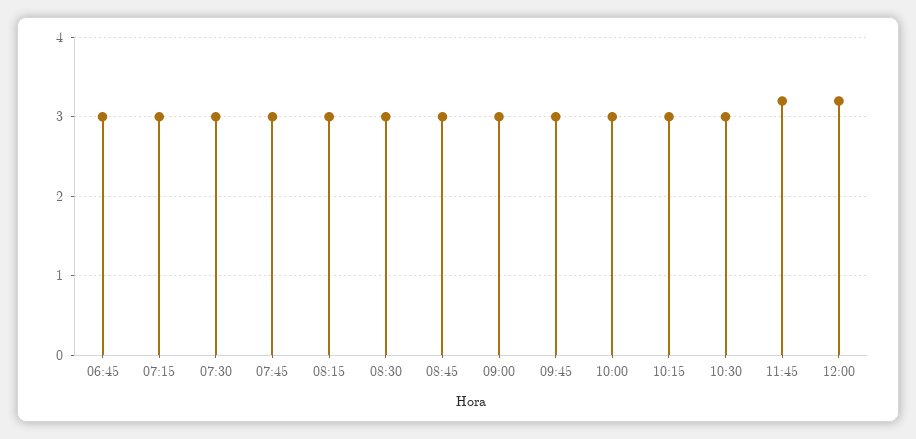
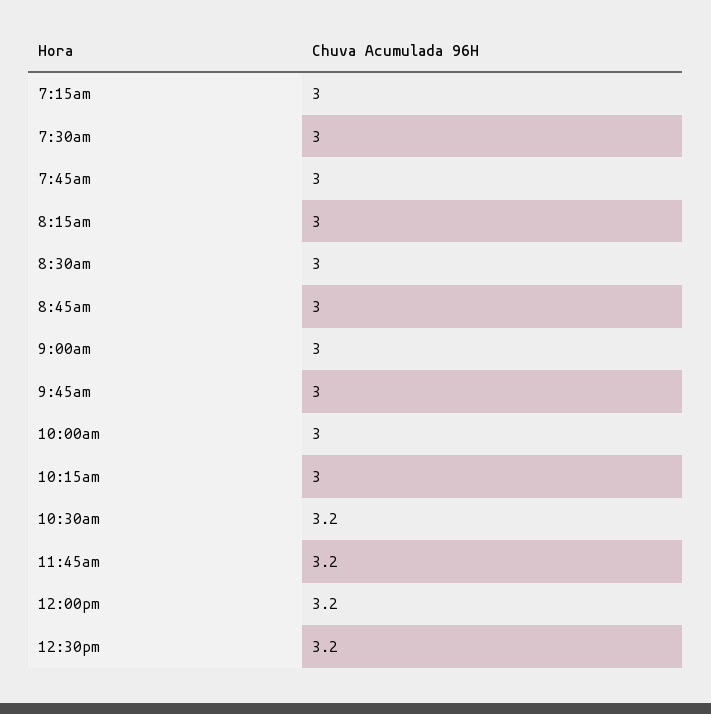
06:45: 3 -> none
10:30: 3 -> 3.2
12:30pm: none -> 3.2

